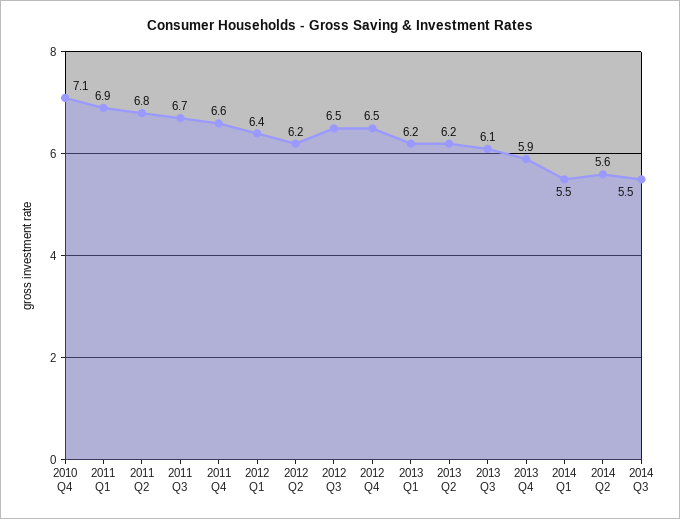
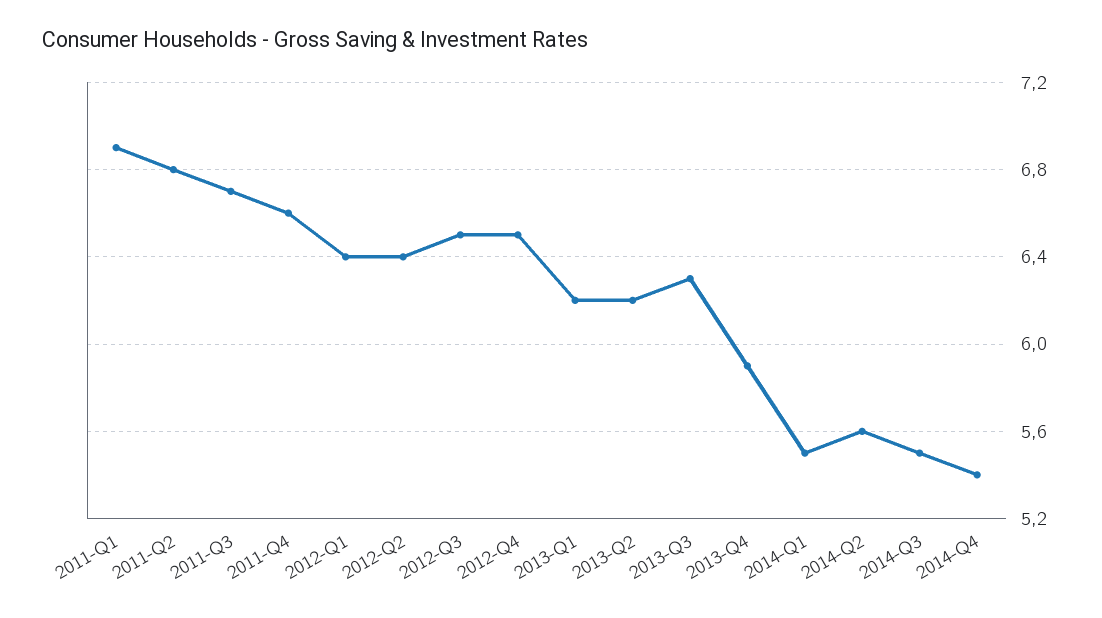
2010 Q4: 7.1 -> none
2012 Q2: 6.2 -> 6.4
2013 Q3: 6.1 -> 6.3
2014-Q4: none -> 5.4

